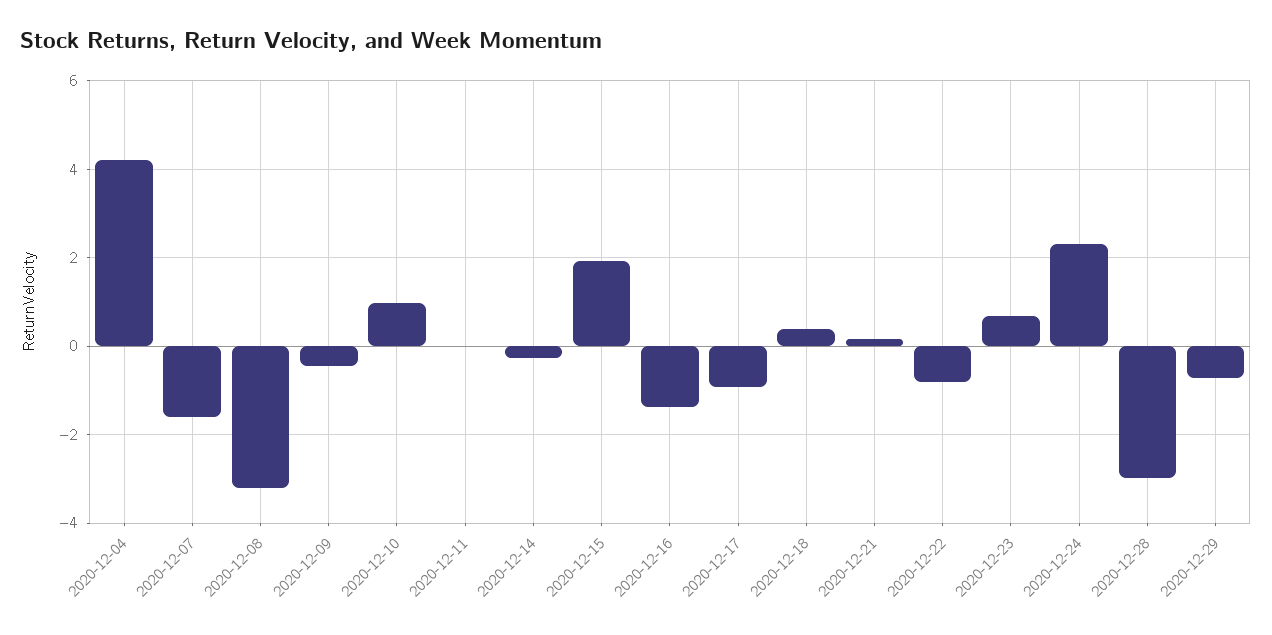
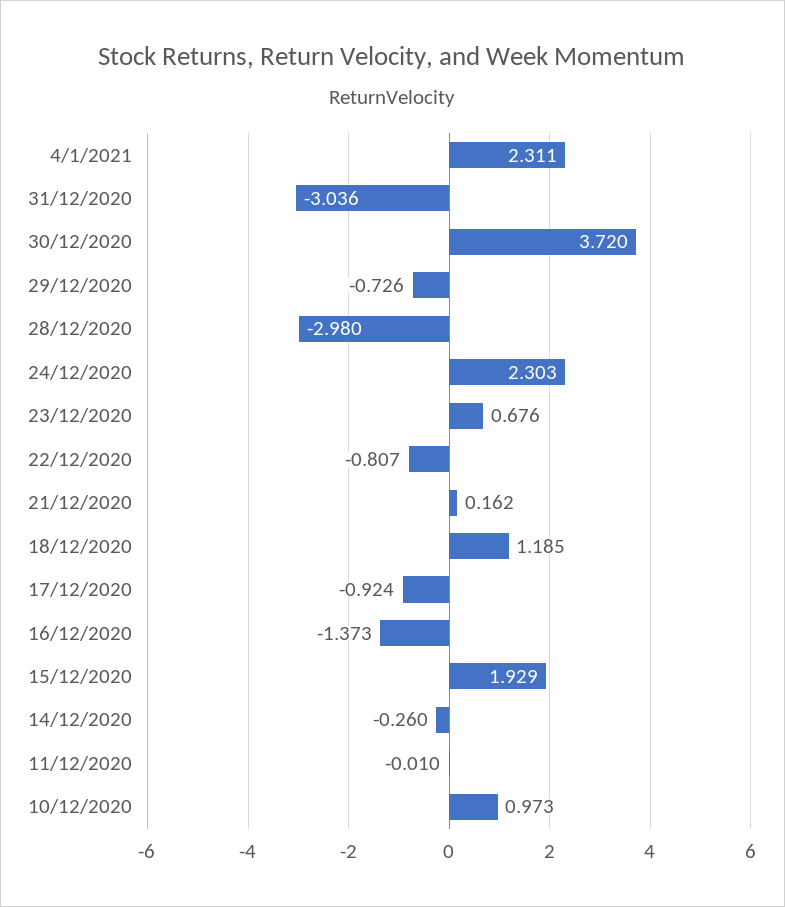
2020-12-04: 4.2 -> none
2020-12-07: -1.6 -> none
2020-12-08: -3.2 -> none
2020-12-09: -0.4 -> none
2020-12-18: 0.4 -> 1.185
4/1/2021: none -> 2.311
31/12/2020: none -> -3.036
30/12/2020: none -> 3.72

